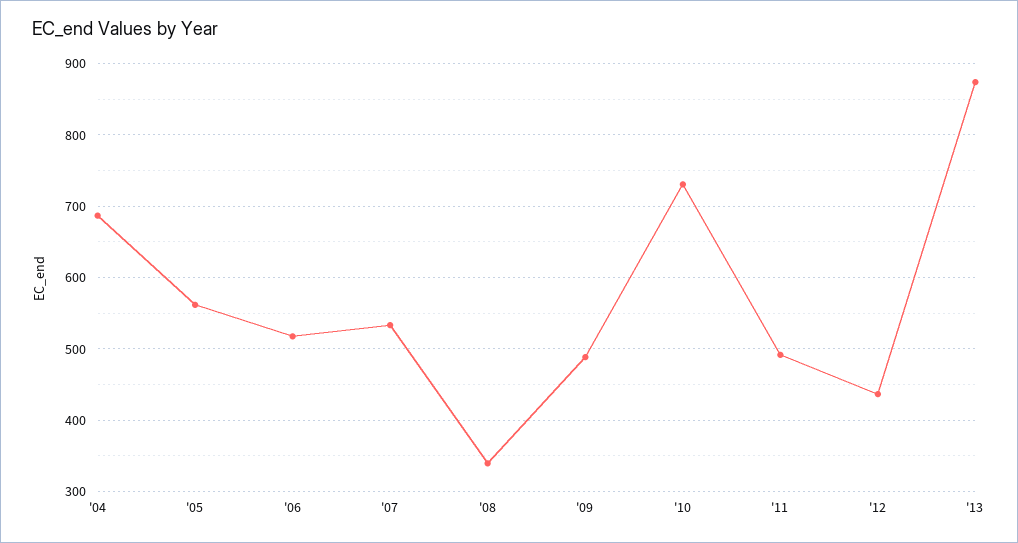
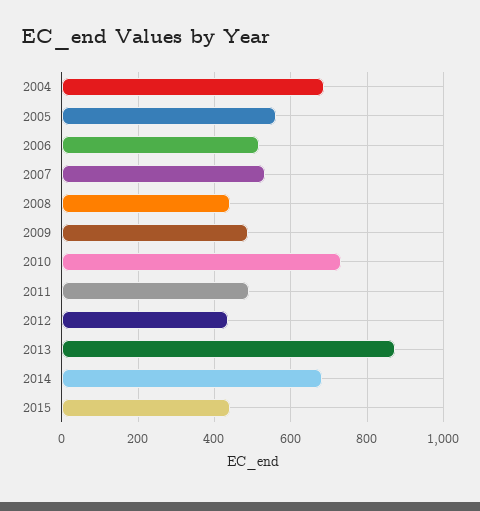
'08: 340 -> 440
2014: none -> 680
2015: none -> 440

